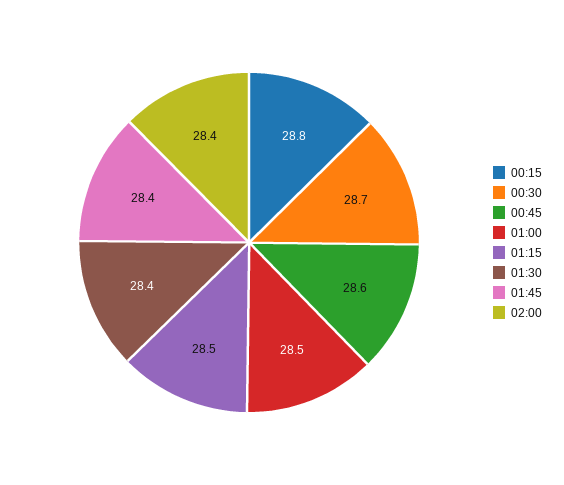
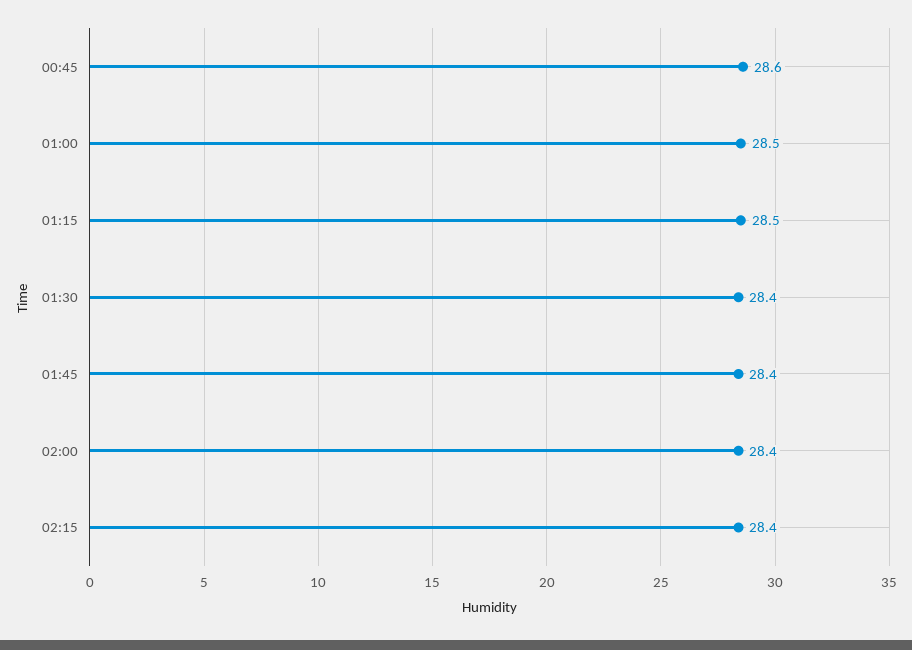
00:15: 28.8 -> none
00:30: 28.7 -> none
02:15: none -> 28.4

